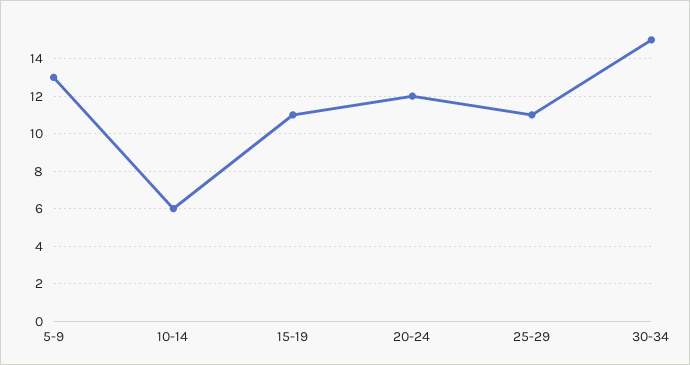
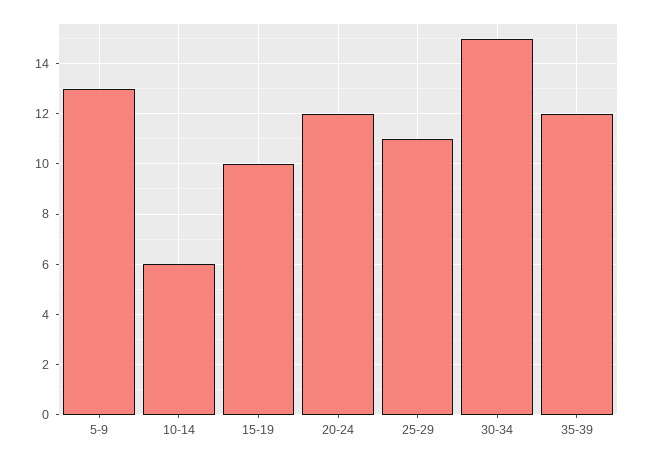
15-19: 11 -> 10
35-39: none -> 12

